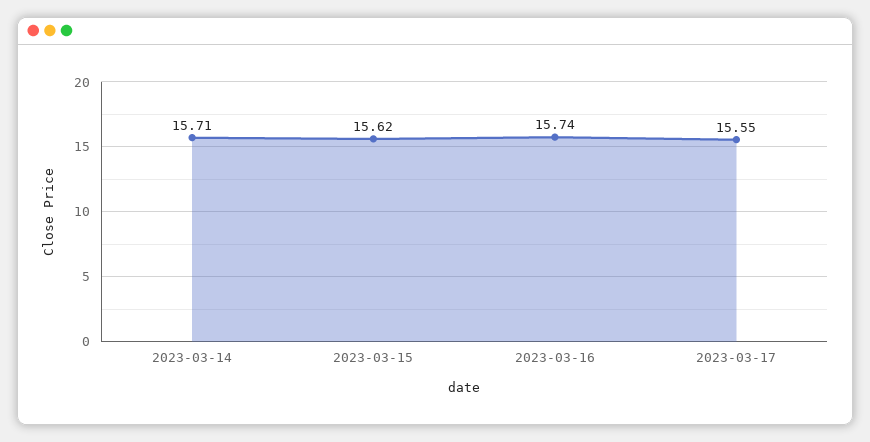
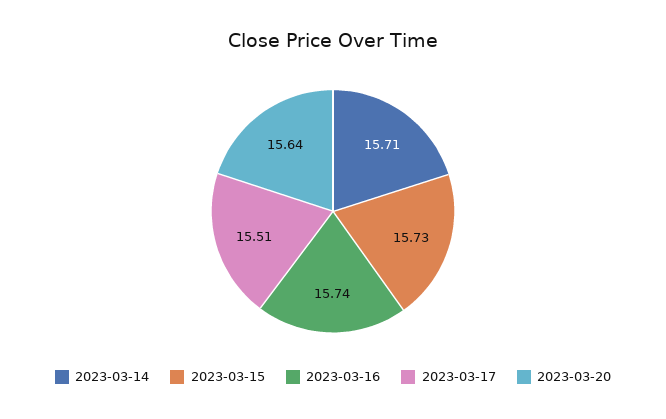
2023-03-15: 15.62 -> 15.73
2023-03-17: 15.55 -> 15.51
2023-03-20: none -> 15.64

